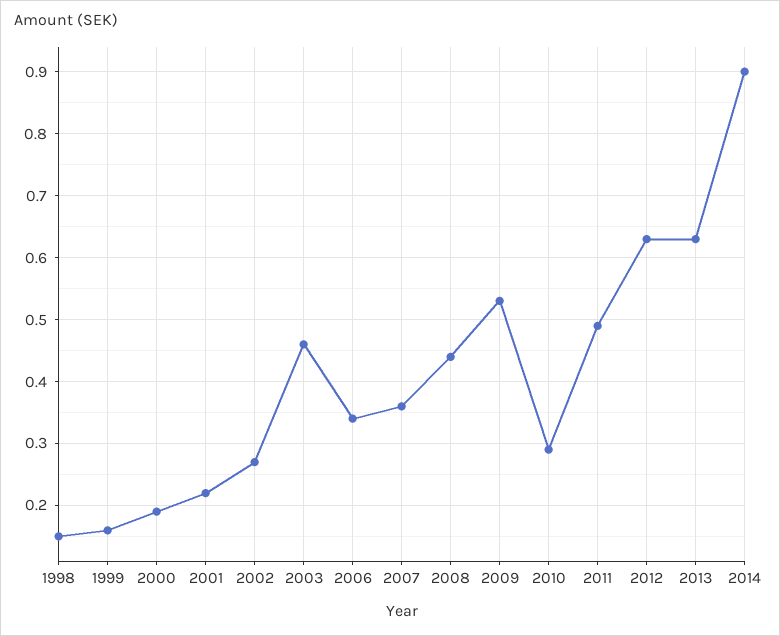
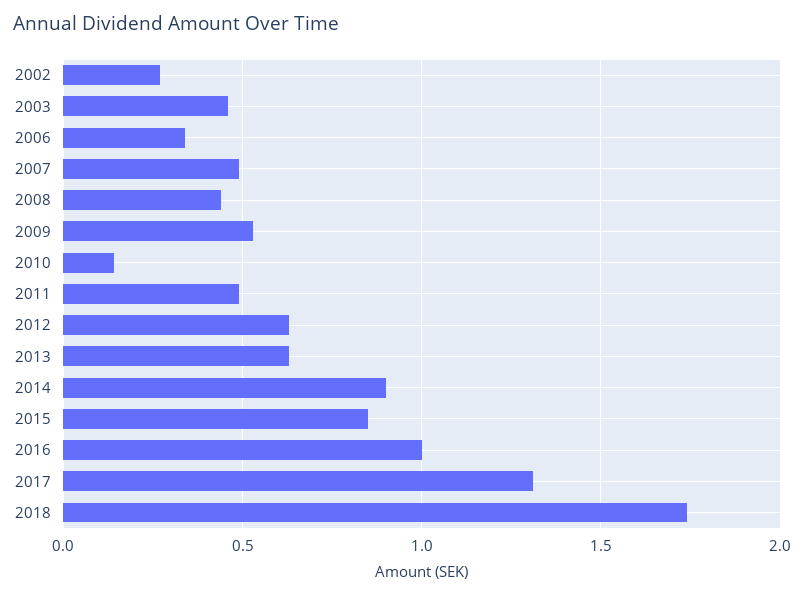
1998: 0.15 -> none
1999: 0.16 -> none
2000: 0.19 -> none
2001: 0.22 -> none
2007: 0.36 -> 0.5
2010: 0.29 -> 0.15
2015: none -> 0.85
2016: none -> 1
2017: none -> 1.3
2018: none -> 1.75

